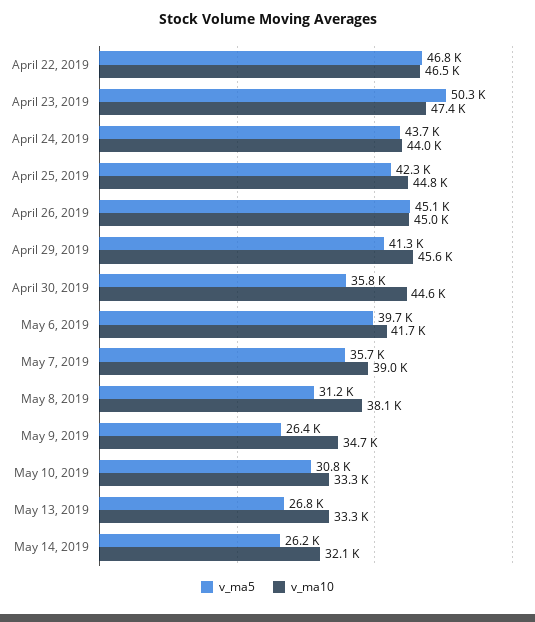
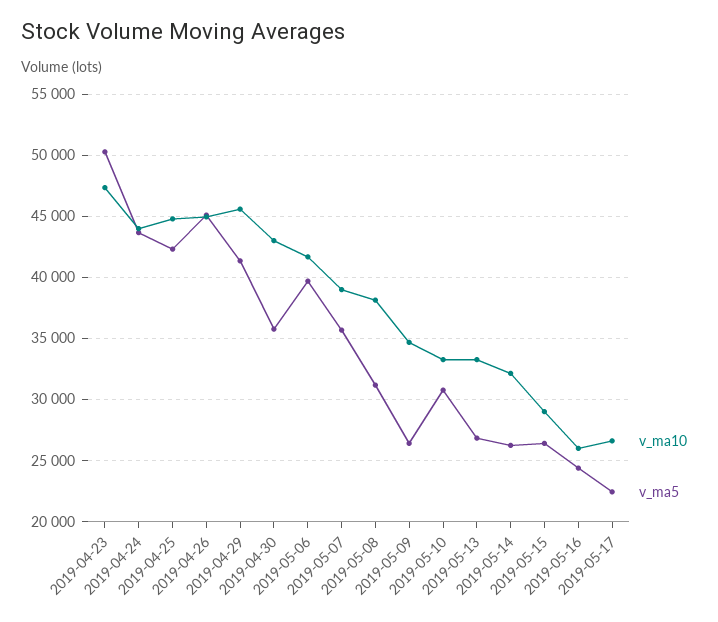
v_ma5, April 22, 2019: 46800 -> none
v_ma10, April 22, 2019: 46500 -> none
v_ma10, April 30, 2019: 44600 -> 43000
v_ma10, 2019-05-15: none -> 29000
v_ma5, 2019-05-15: none -> 26500
v_ma10, 2019-05-16: none -> 26000
v_ma5, 2019-05-16: none -> 24500
v_ma10, 2019-05-17: none -> 26500
v_ma5, 2019-05-17: none -> 22500

